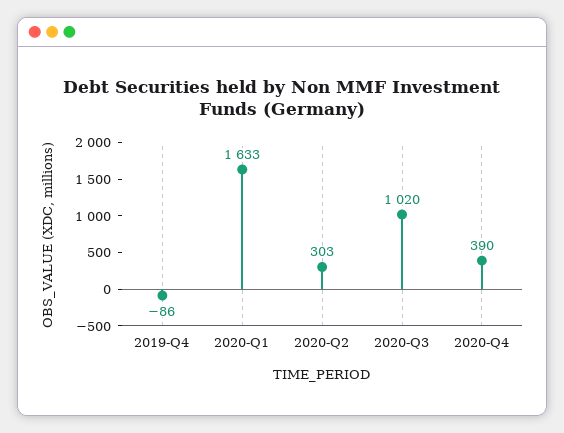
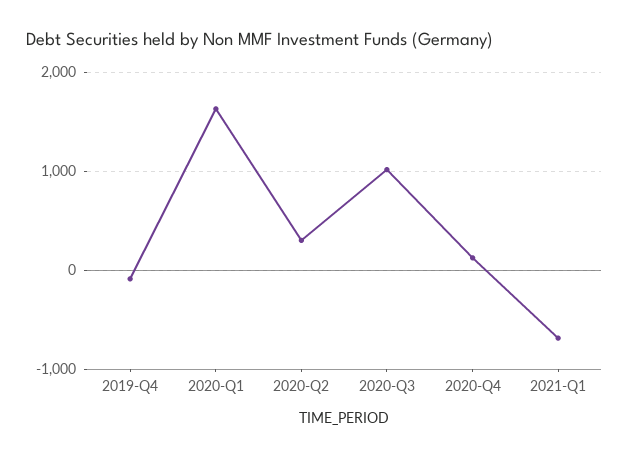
2020-Q4: 390 -> 100
2021-Q1: none -> -700

